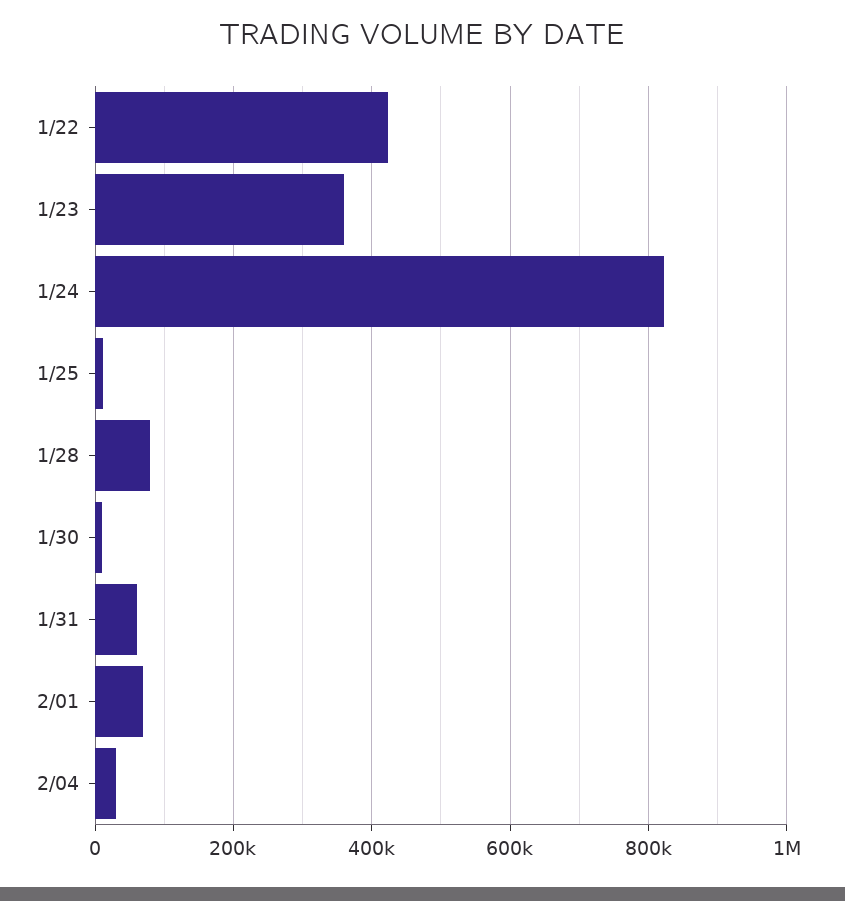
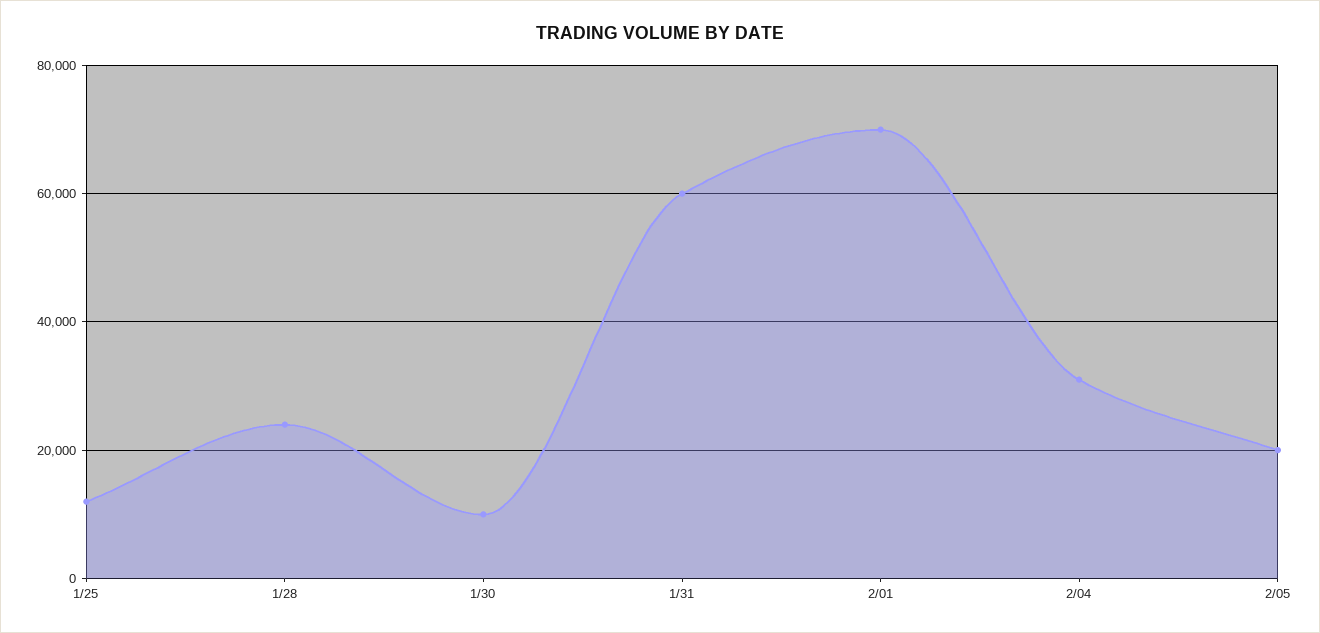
1/22: 420000 -> none
1/23: 360000 -> none
1/24: 820000 -> none
1/28: 80000 -> 24000
2/05: none -> 20000

